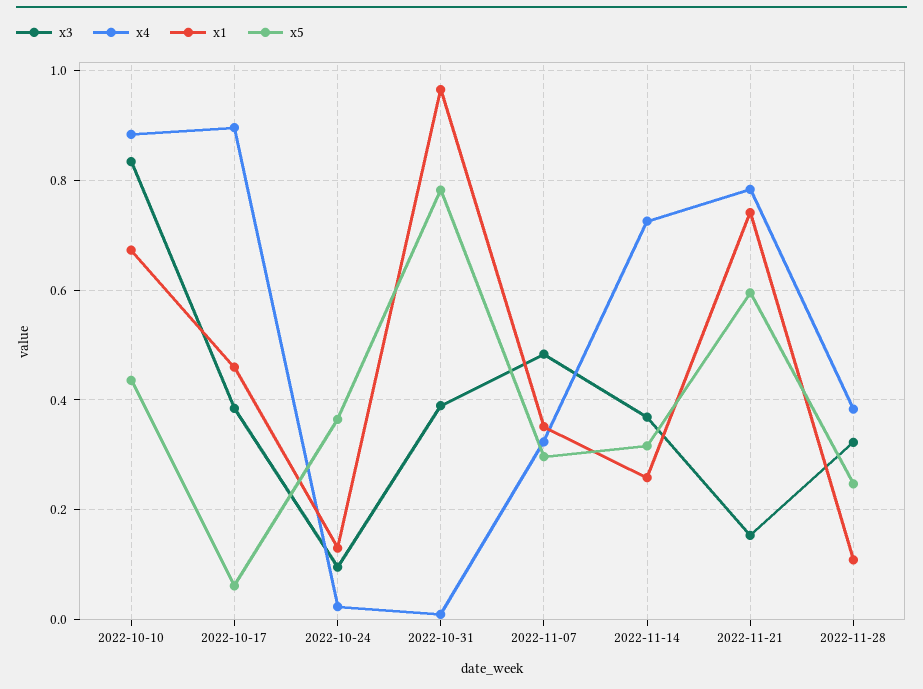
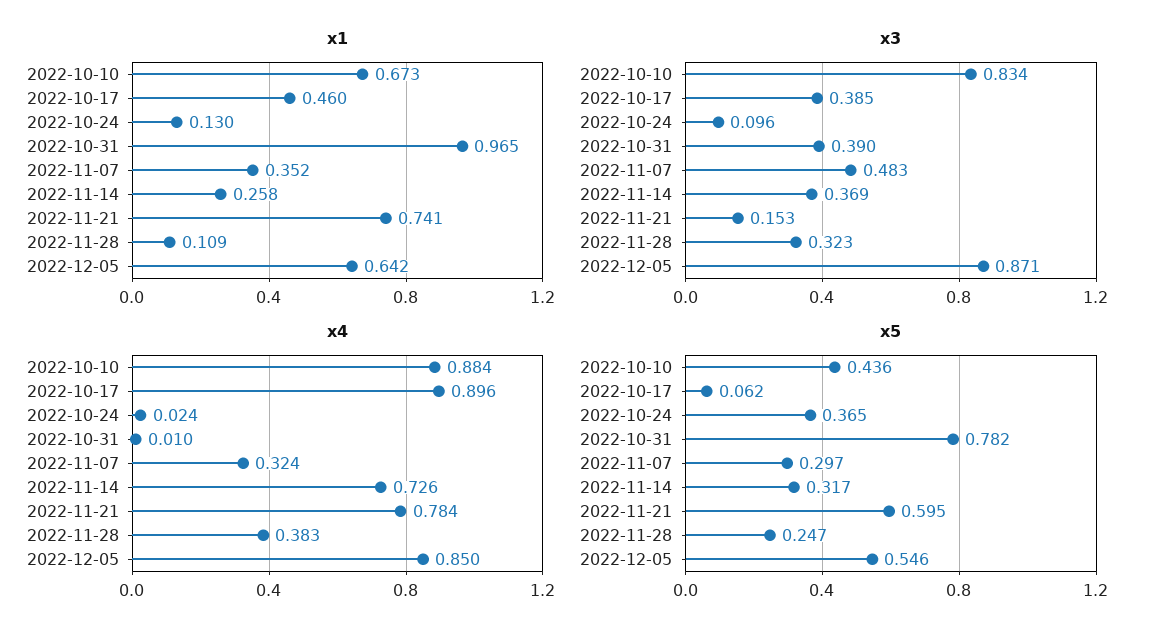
x1, 2022-12-05: none -> 0.642
x3, 2022-12-05: none -> 0.871
x4, 2022-12-05: none -> 0.85
x5, 2022-12-05: none -> 0.546

